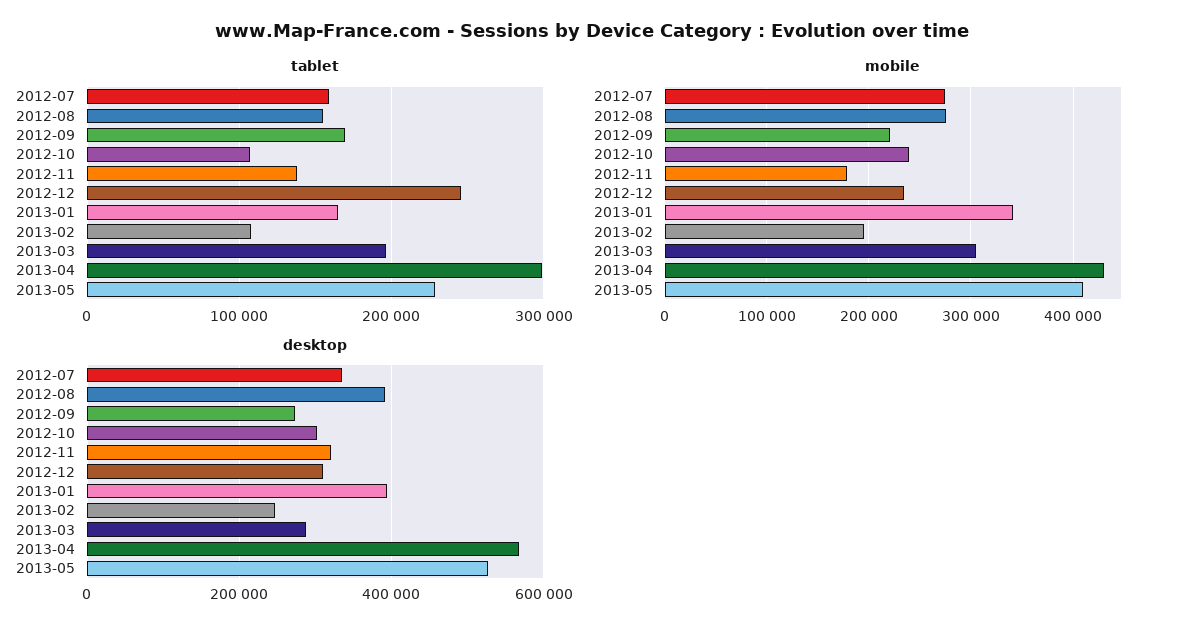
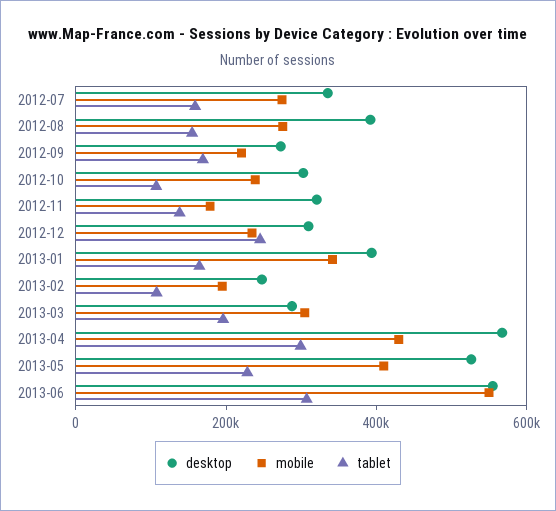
desktop, 2013-06: none -> 550000
mobile, 2013-06: none -> 550000
tablet, 2013-06: none -> 300000

